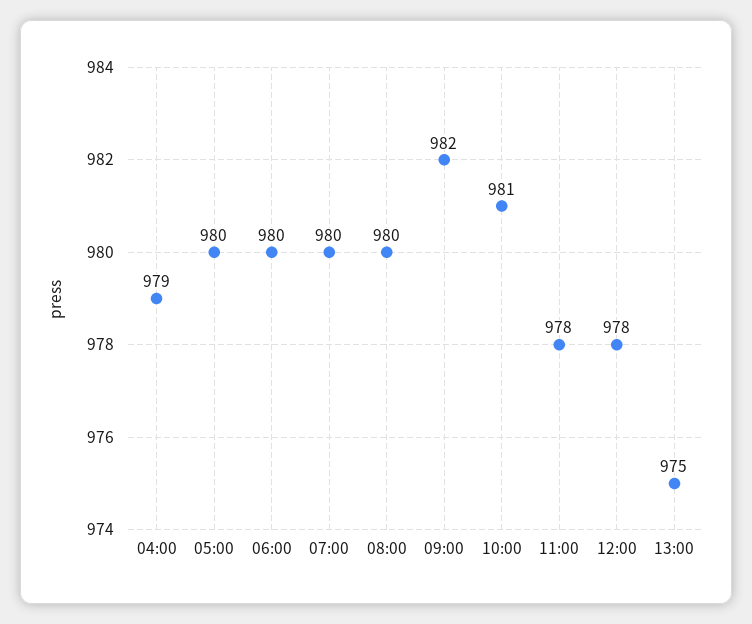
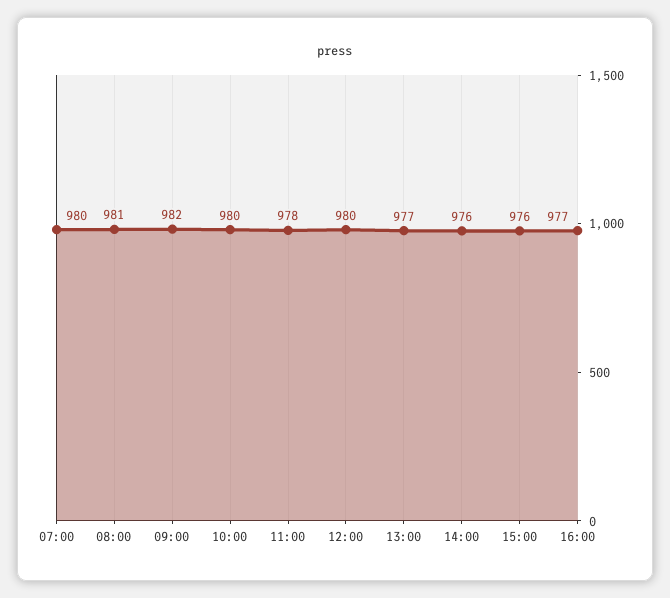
04:00: 979 -> none
05:00: 980 -> none
06:00: 980 -> none
08:00: 980 -> 981
10:00: 981 -> 980
12:00: 978 -> 980
13:00: 975 -> 977
14:00: none -> 976
15:00: none -> 976
16:00: none -> 977

